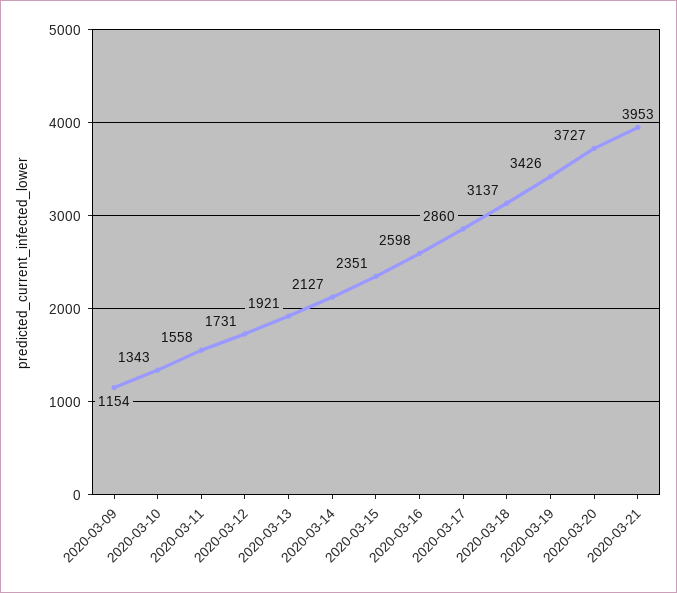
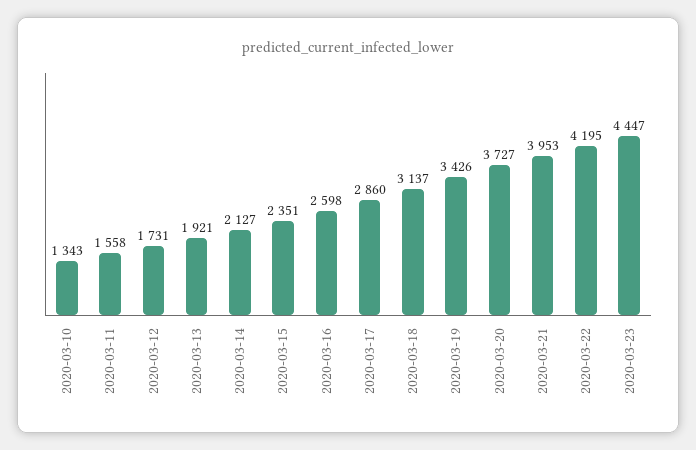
2020-03-09: 1154 -> none
2020-03-22: none -> 4195
2020-03-23: none -> 4447

